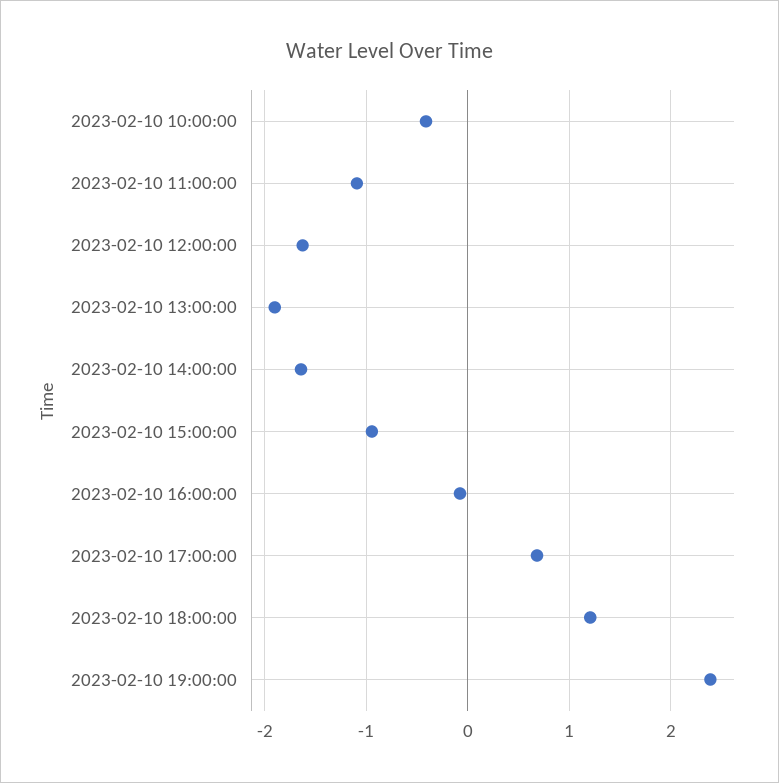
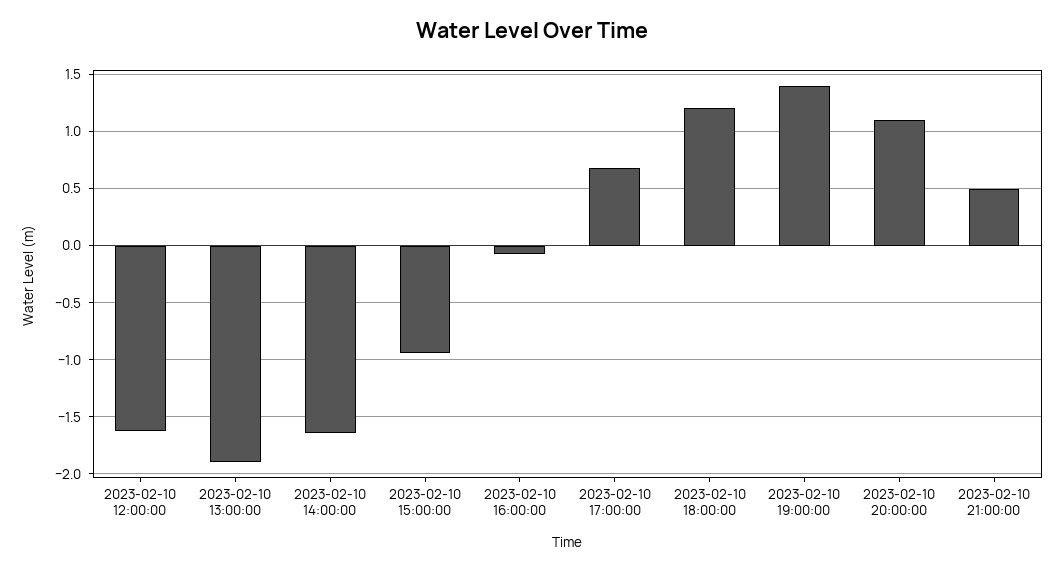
2023-02-10 10:00:00: -0.4 -> none
2023-02-10 11:00:00: -1.1 -> none
2023-02-10 19:00:00: 2.4 -> 1.4
2023-02-10 20:00:00: none -> 1.1
2023-02-10 21:00:00: none -> 0.5

